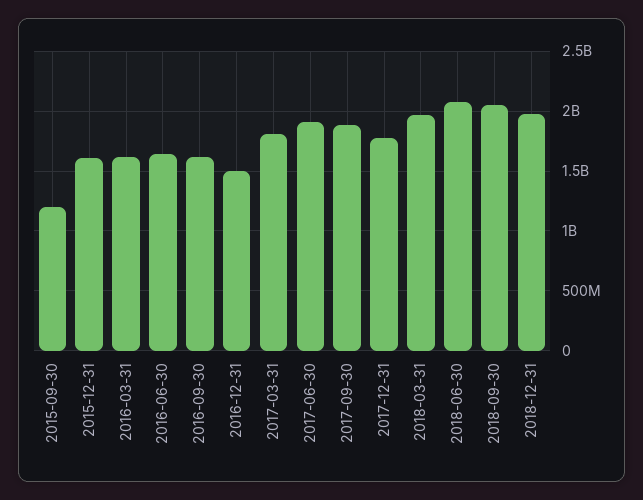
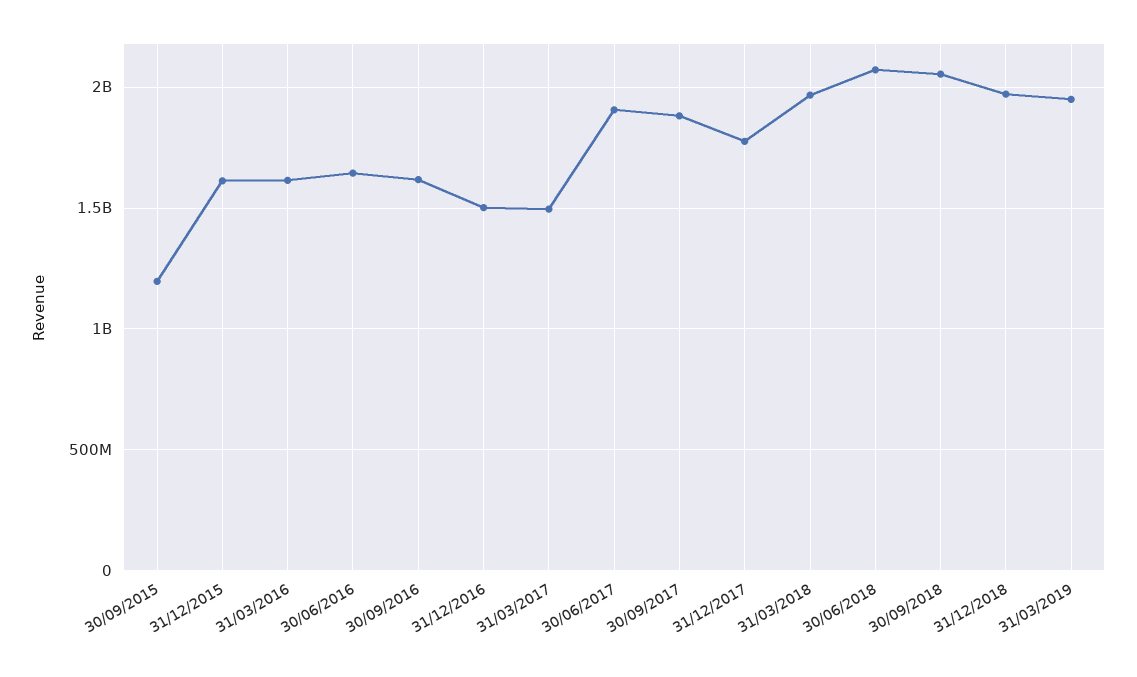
2017-03-31: 1800000000 -> 1500000000
31/03/2019: none -> 1950000000

